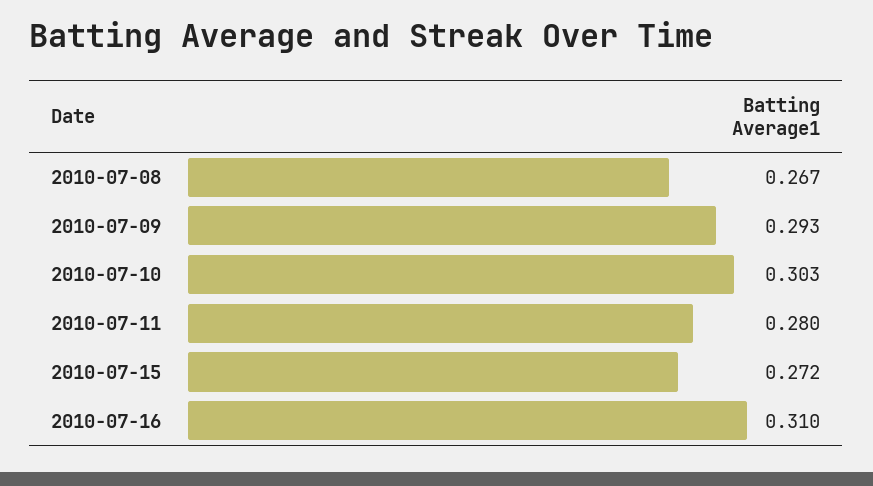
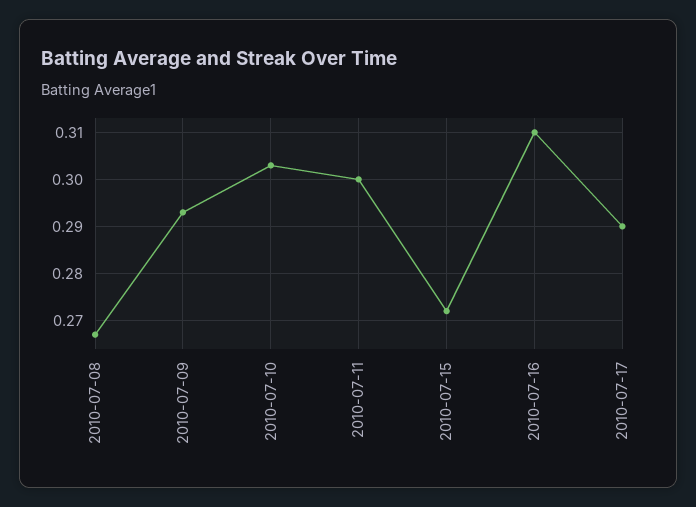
2010-07-11: 0.28 -> 0.3
2010-07-17: none -> 0.29

